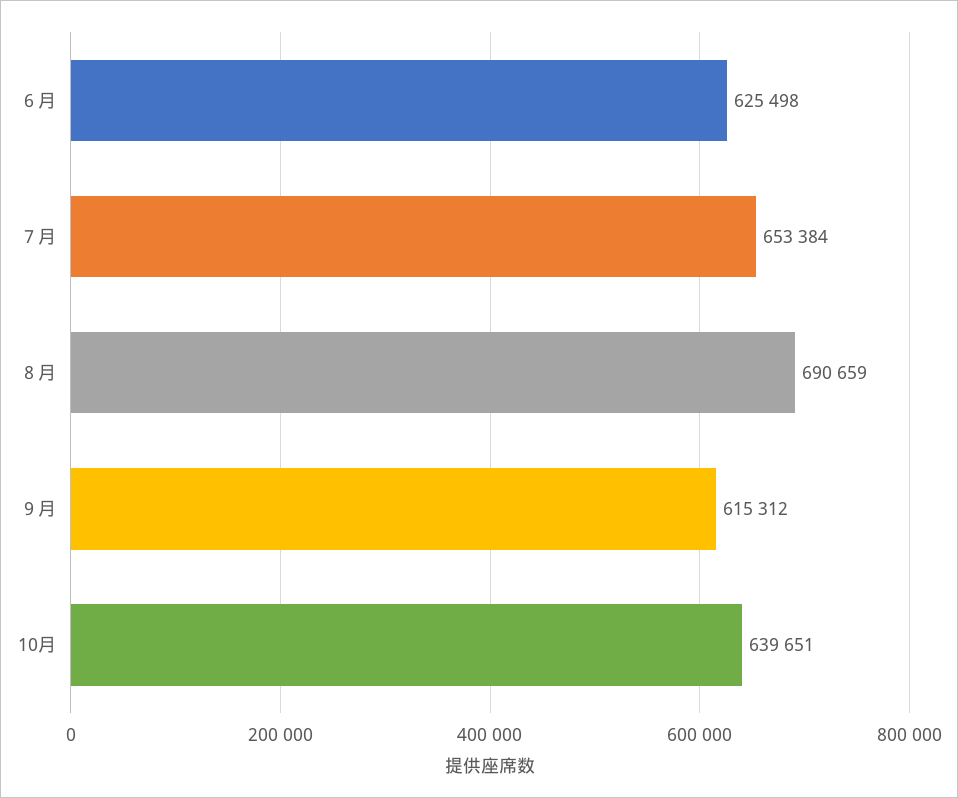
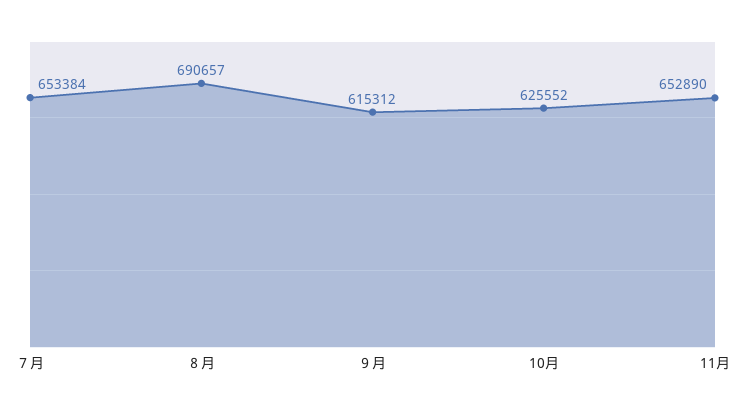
６月: 625498 -> none
８月: 690659 -> 690657
10月: 639651 -> 625552
11月: none -> 652890

